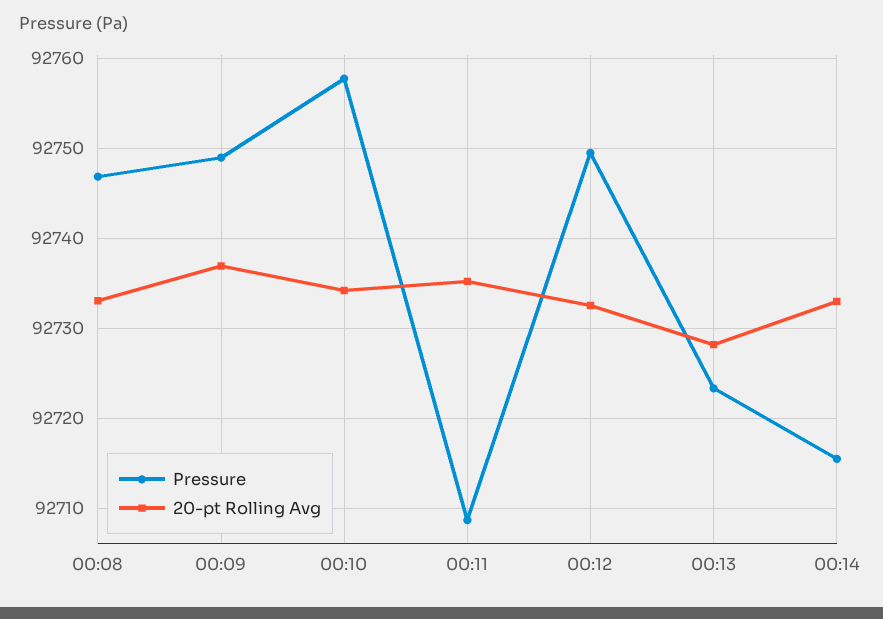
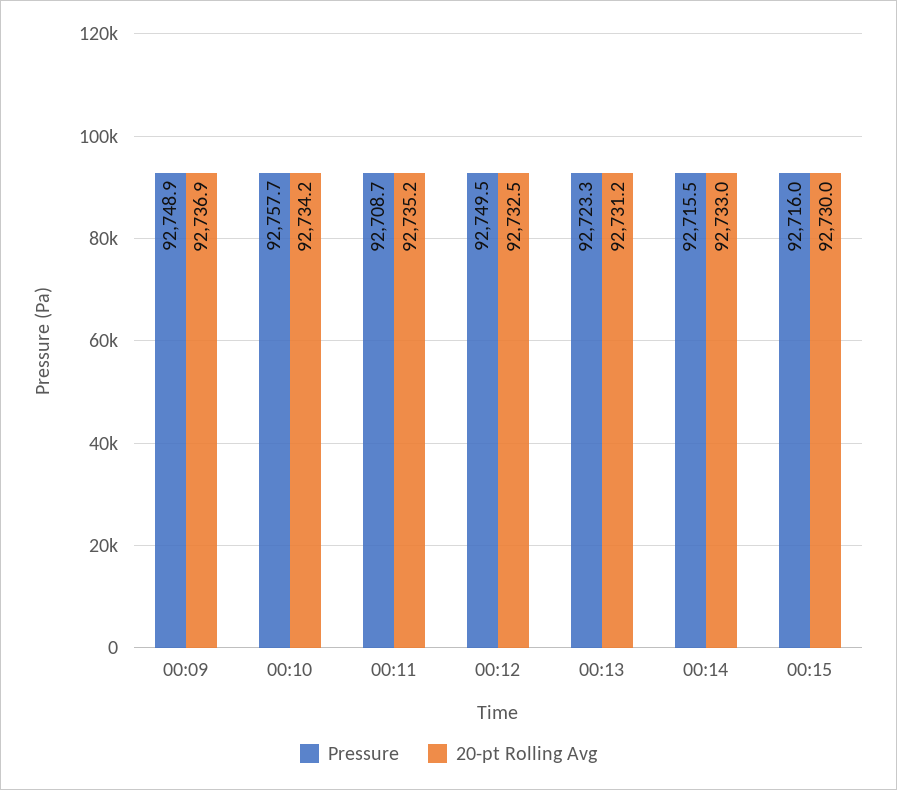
Pressure, 00:08: 92747 -> none
20-pt Rolling Avg, 00:08: 92733 -> none
20-pt Rolling Avg, 00:13: 92728 -> 92731.2
Pressure, 00:15: none -> 92716
20-pt Rolling Avg, 00:15: none -> 92730

